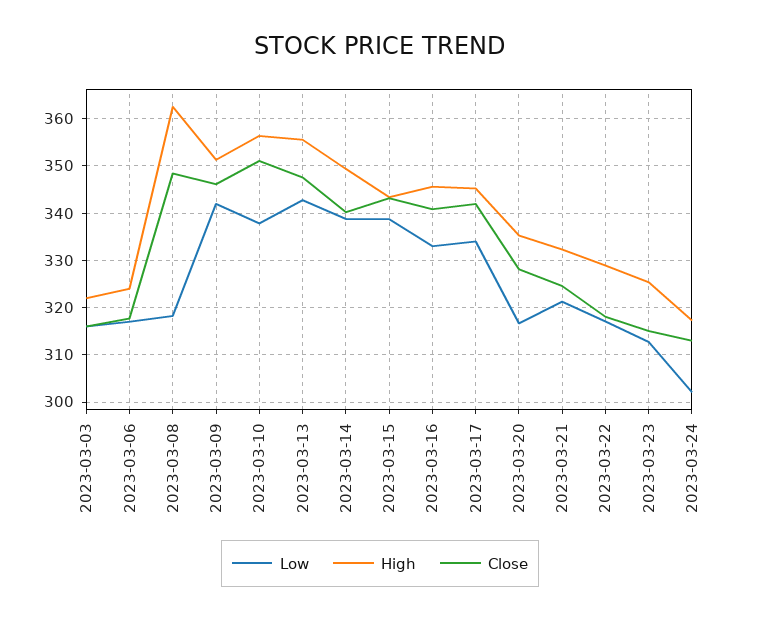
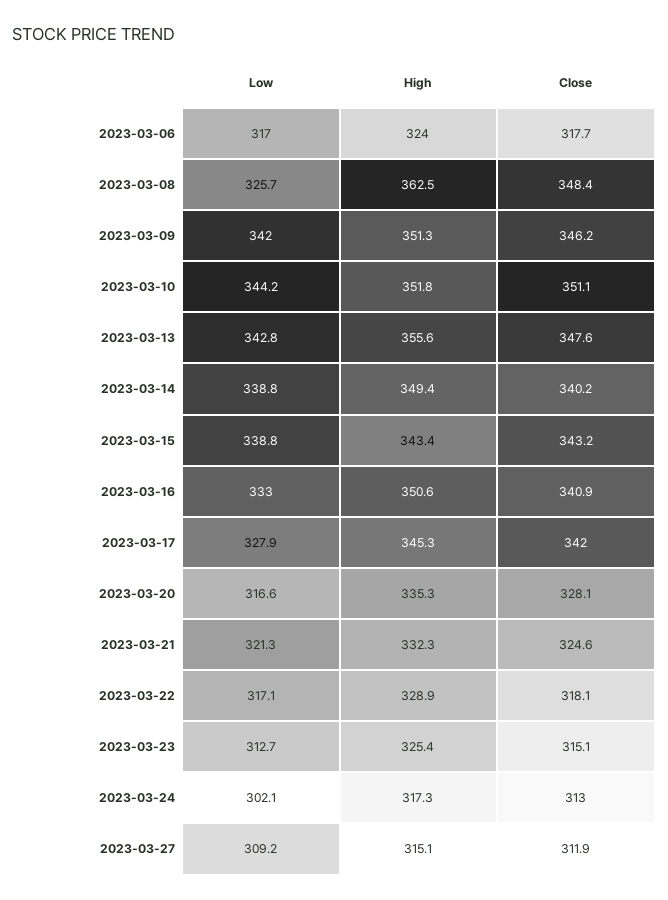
Low, 2023-03-03: 316 -> none
High, 2023-03-03: 322 -> none
Close, 2023-03-03: 316 -> none
Low, 2023-03-08: 318 -> 325.7
Low, 2023-03-10: 338 -> 344.2
High, 2023-03-10: 356 -> 351.8
High, 2023-03-16: 346 -> 350.6
Low, 2023-03-17: 334 -> 327.9
Low, 2023-03-27: none -> 309.2
High, 2023-03-27: none -> 315.1
Close, 2023-03-27: none -> 311.9

